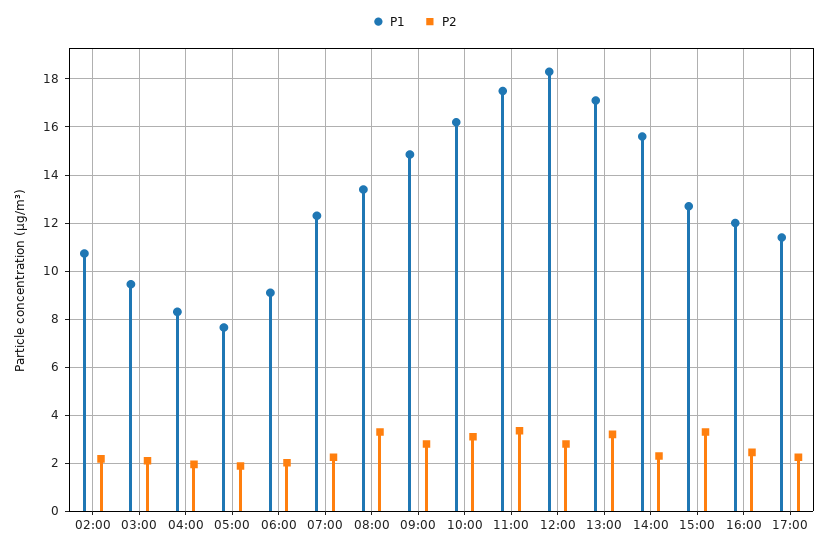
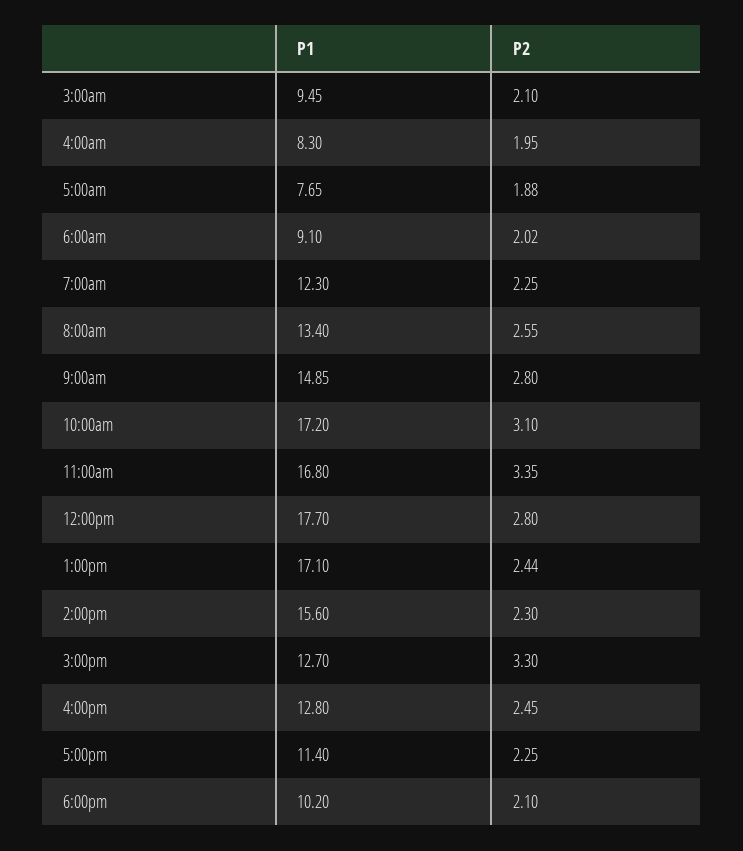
P1, 02:00: 10.75 -> none
P2, 02:00: 2.25 -> none
P2, 08:00: 3.25 -> 2.55
P1, 10:00: 16.25 -> 17.2
P1, 11:00: 17.5 -> 16.8
P1, 12:00: 18.25 -> 17.7
P2, 13:00: 3.25 -> 2.44
P1, 16:00: 12 -> 12.8
P1, 6:00pm: none -> 10.2
P2, 6:00pm: none -> 2.1

